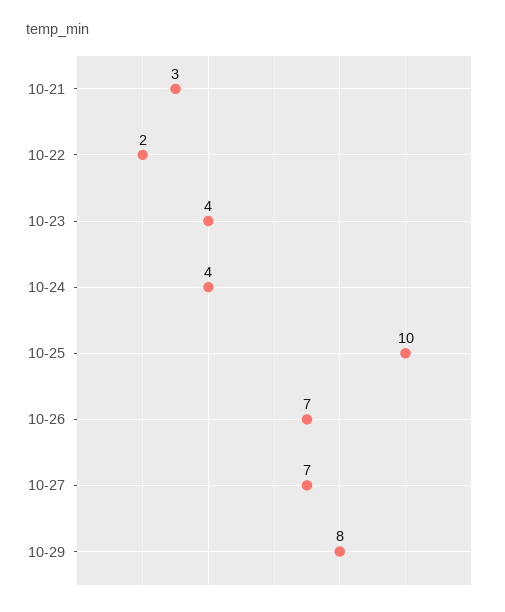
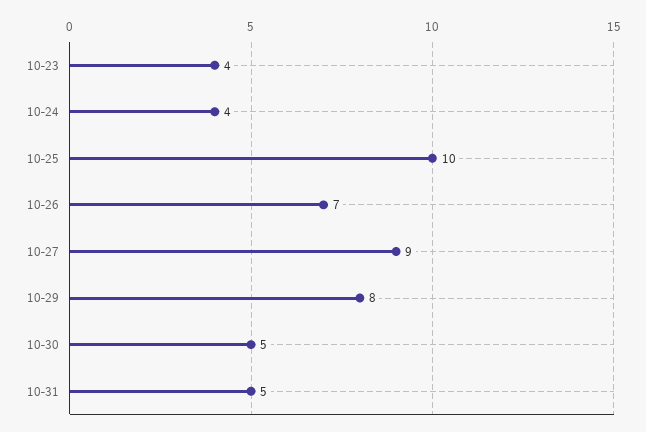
10-21: 3 -> none
10-22: 2 -> none
10-27: 7 -> 9
10-30: none -> 5
10-31: none -> 5

